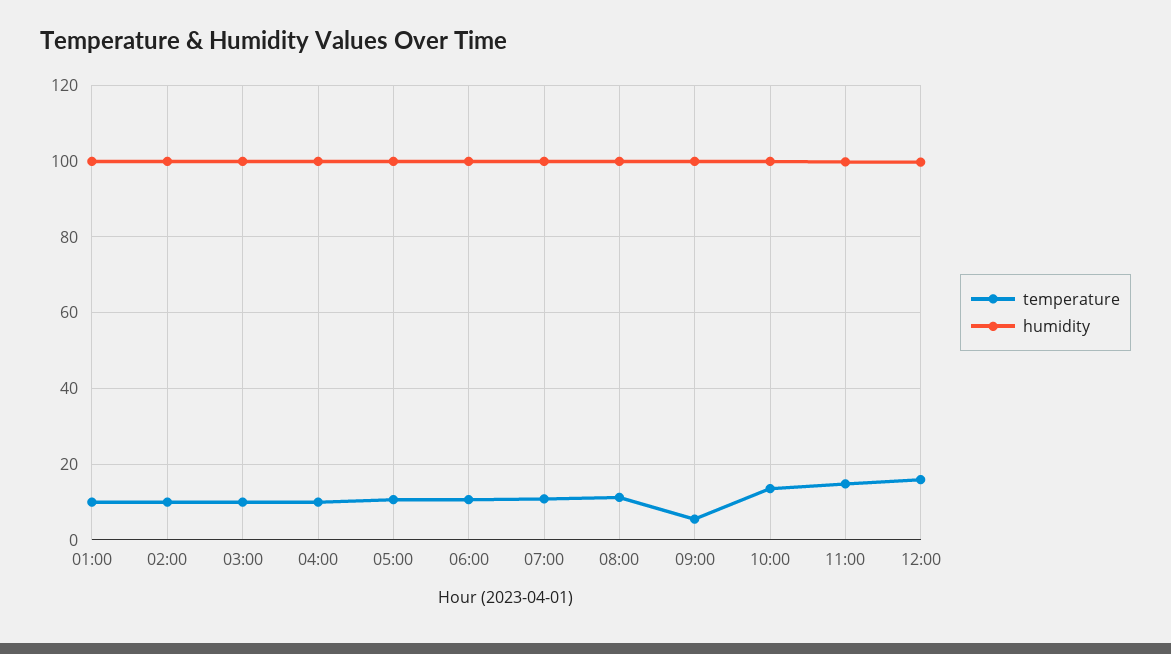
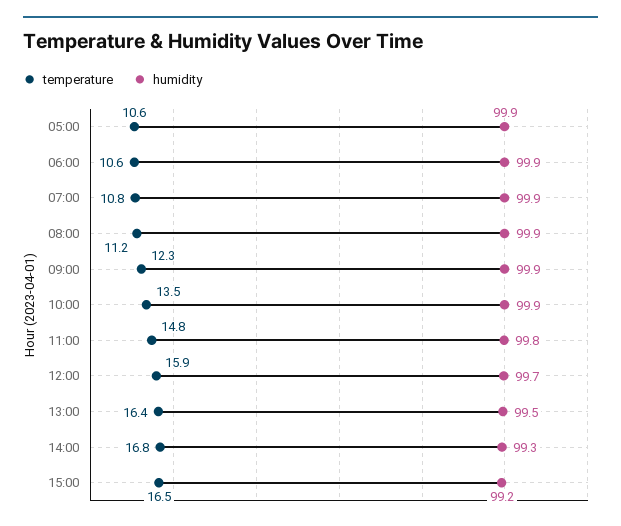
temperature, 01:00: 10 -> none
humidity, 01:00: 100 -> none
temperature, 02:00: 10 -> none
humidity, 02:00: 100 -> none
temperature, 03:00: 10 -> none
humidity, 03:00: 100 -> none
temperature, 04:00: 10 -> none
humidity, 04:00: 100 -> none
temperature, 09:00: 6 -> 12.3
temperature, 13:00: none -> 16.4
humidity, 13:00: none -> 99.5
temperature, 14:00: none -> 16.8
humidity, 14:00: none -> 99.3
temperature, 15:00: none -> 16.5
humidity, 15:00: none -> 99.2

